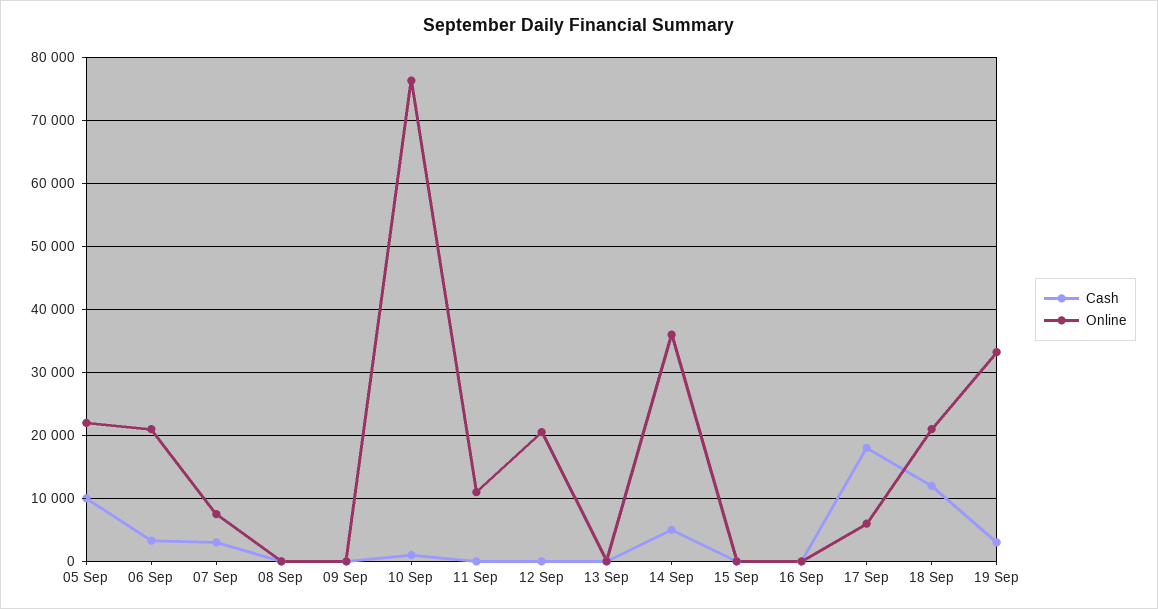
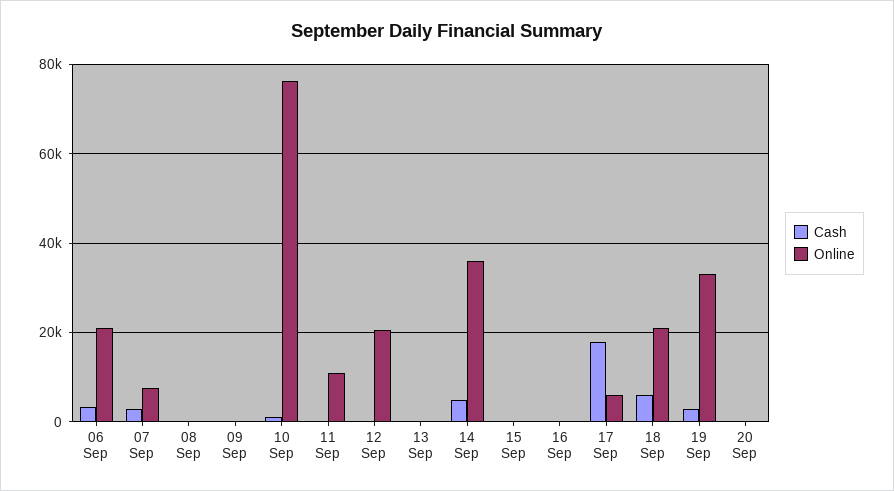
Cash, 05 Sep: 10000 -> none
Online, 05 Sep: 22000 -> none
Cash, 18 Sep: 12000 -> 6000
Cash, 20 Sep: none -> 0
Online, 20 Sep: none -> 0

